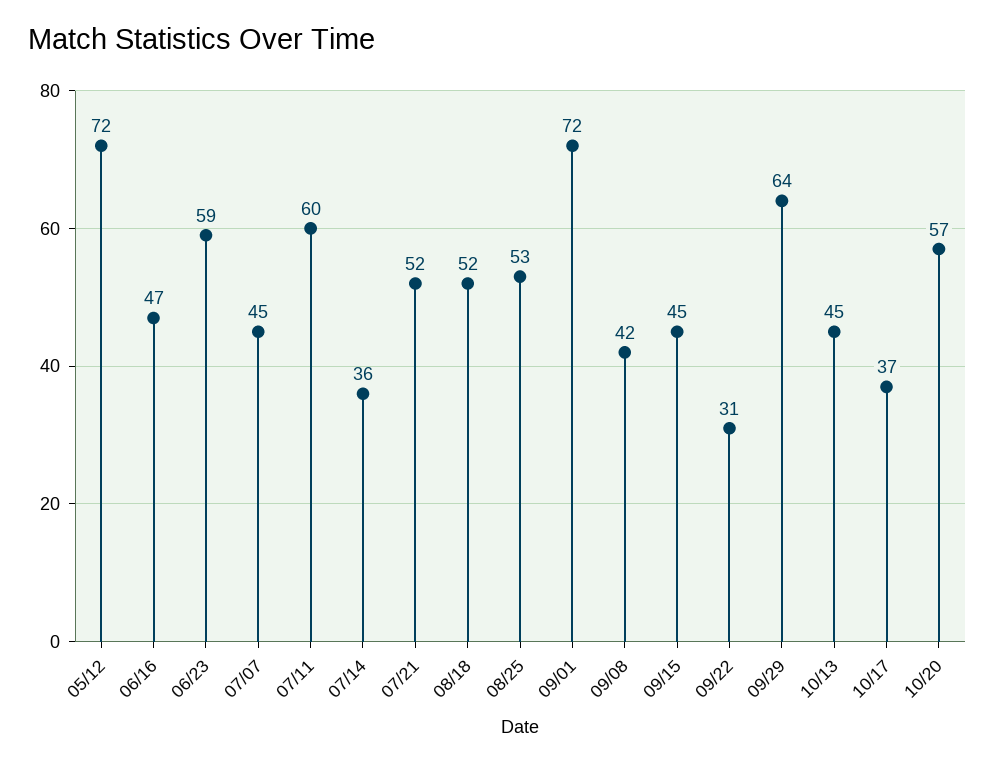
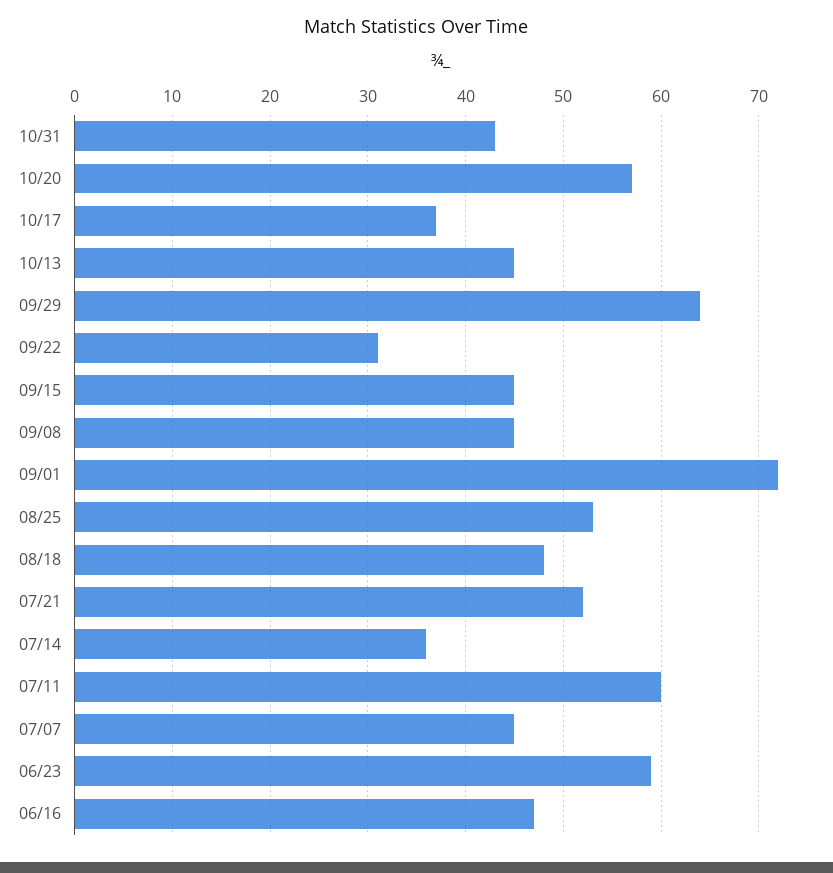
05/12: 72 -> none
08/18: 52 -> 48
09/08: 42 -> 45
10/31: none -> 43

